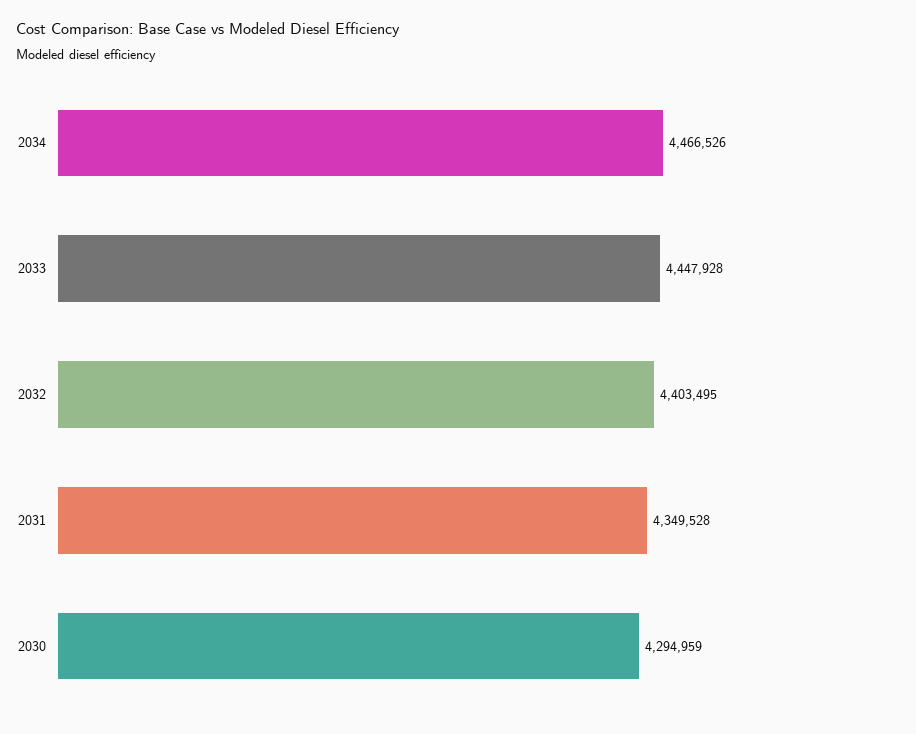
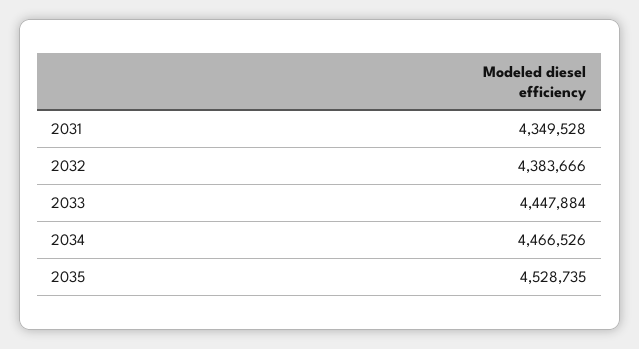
2033: 4447928 -> 4447884
2032: 4403495 -> 4383666
2030: 4294959 -> none
2035: none -> 4528735

